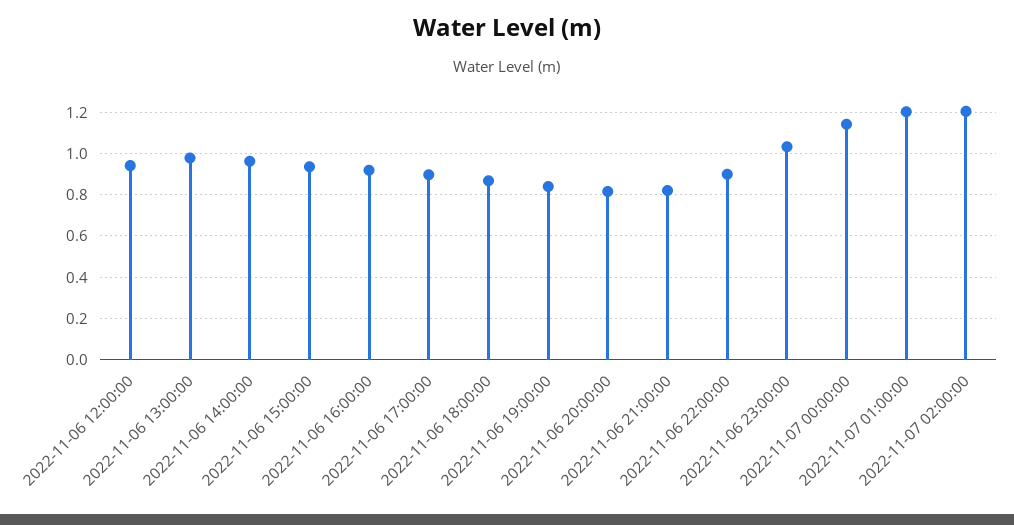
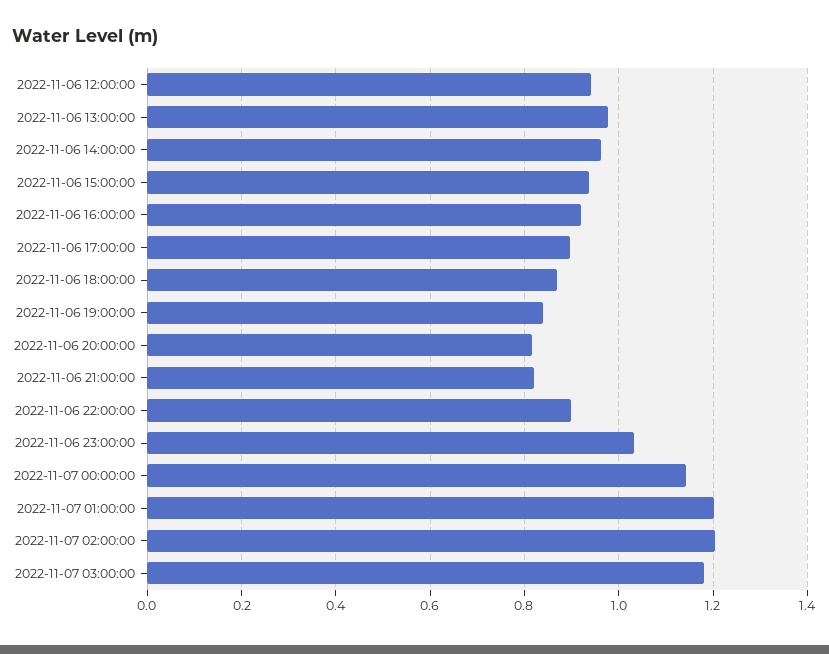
2022-11-07 03:00:00: none -> 1.18

